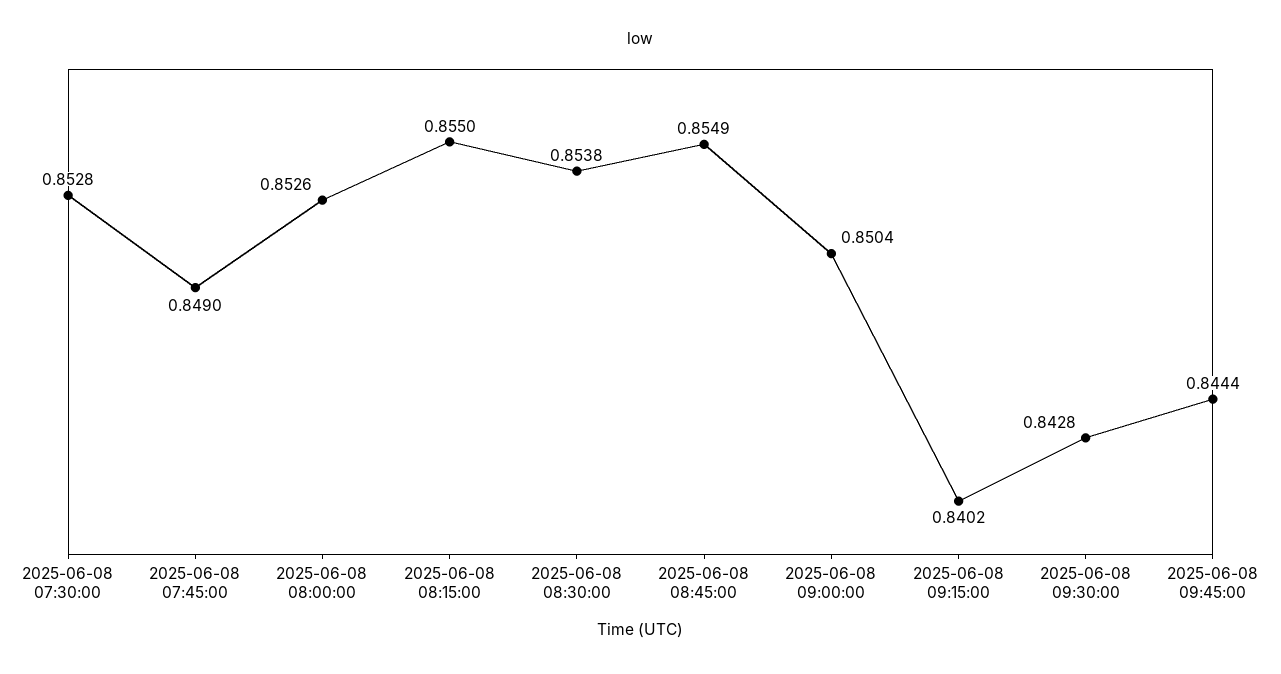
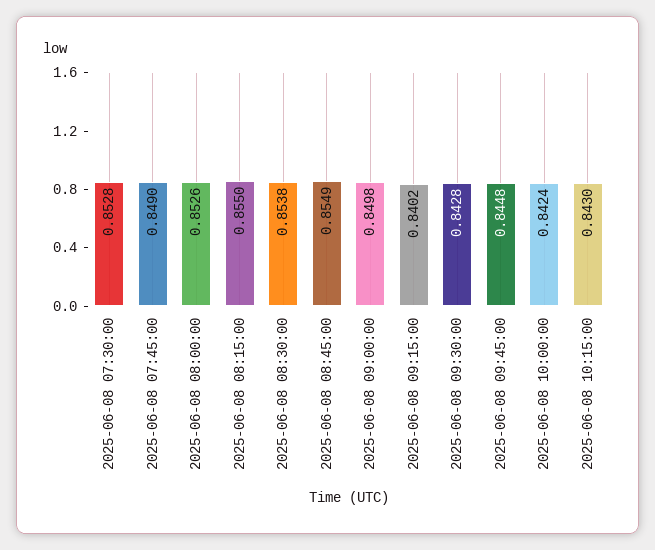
2025-06-08 09:00:00: 0.8504 -> 0.8498
2025-06-08 09:45:00: 0.8444 -> 0.8448
2025-06-08 10:00:00: none -> 0.8424
2025-06-08 10:15:00: none -> 0.843

